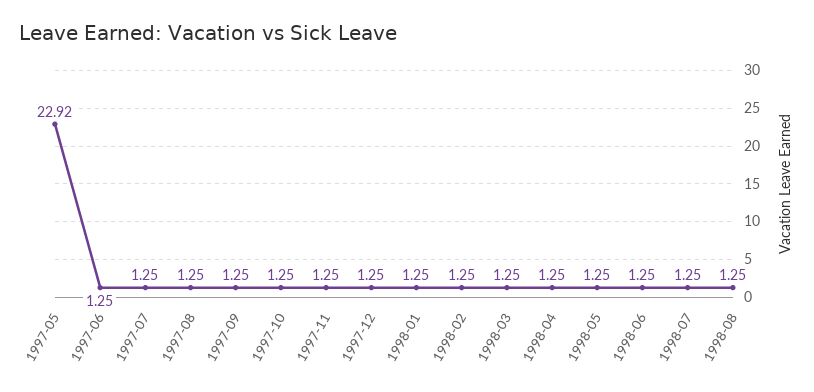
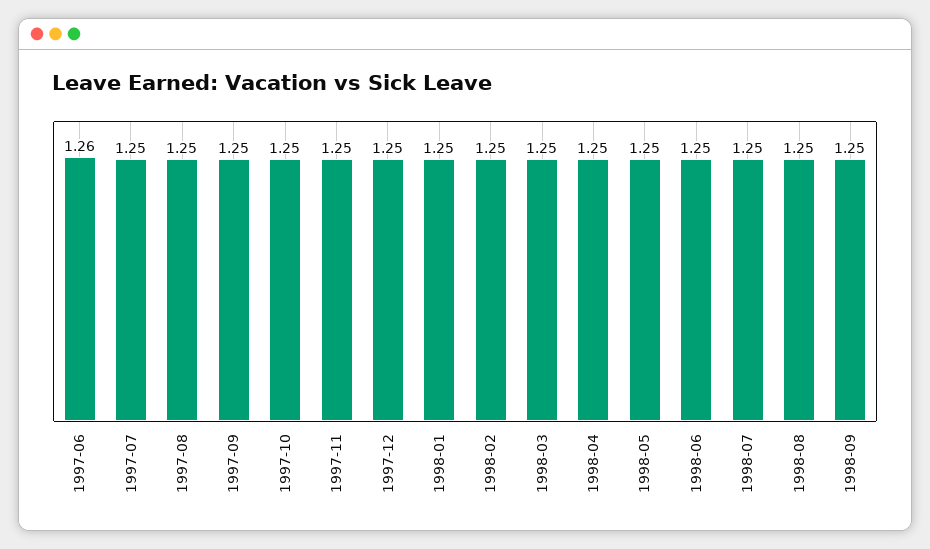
1997-05: 22.92 -> none
1997-06: 1.25 -> 1.26
1998-09: none -> 1.25

